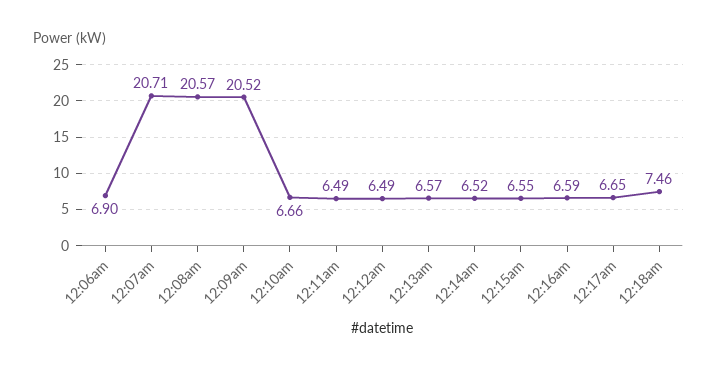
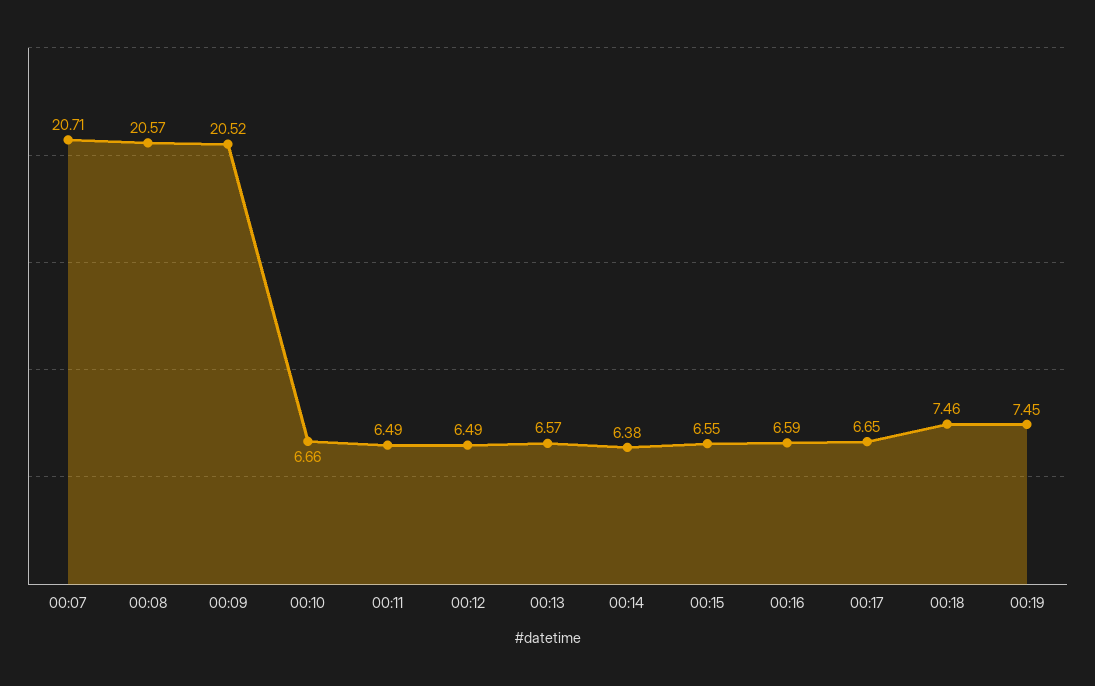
12:06am: 6.9 -> none
12:14am: 6.52 -> 6.38
00:19: none -> 7.45

